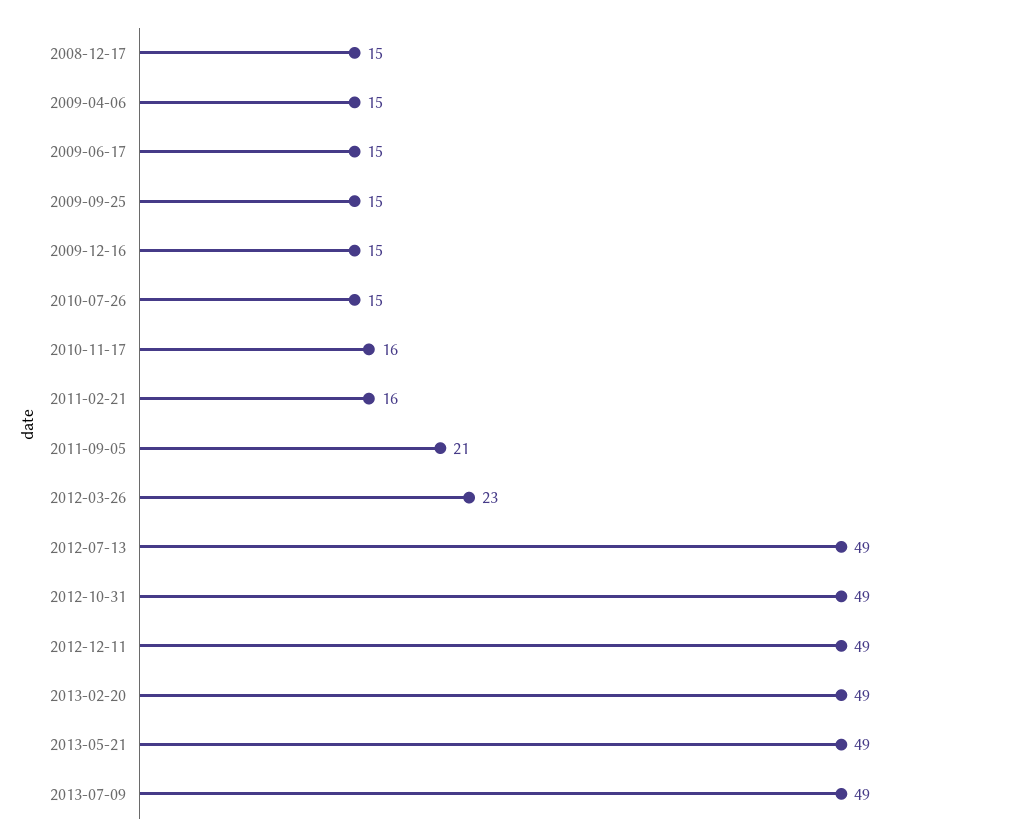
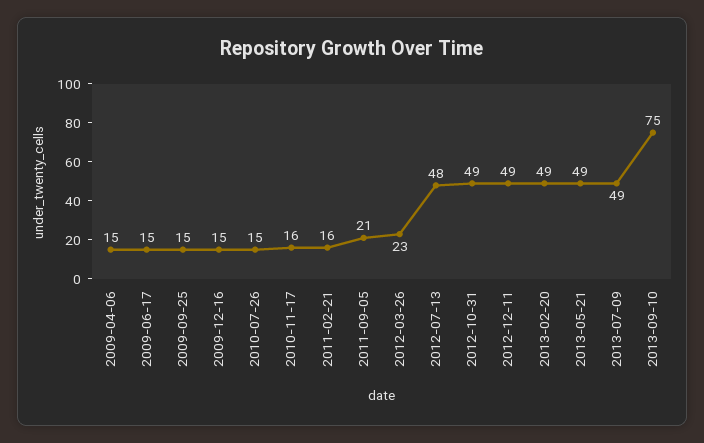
2008-12-17: 15 -> none
2012-07-13: 49 -> 48
2013-09-10: none -> 75

